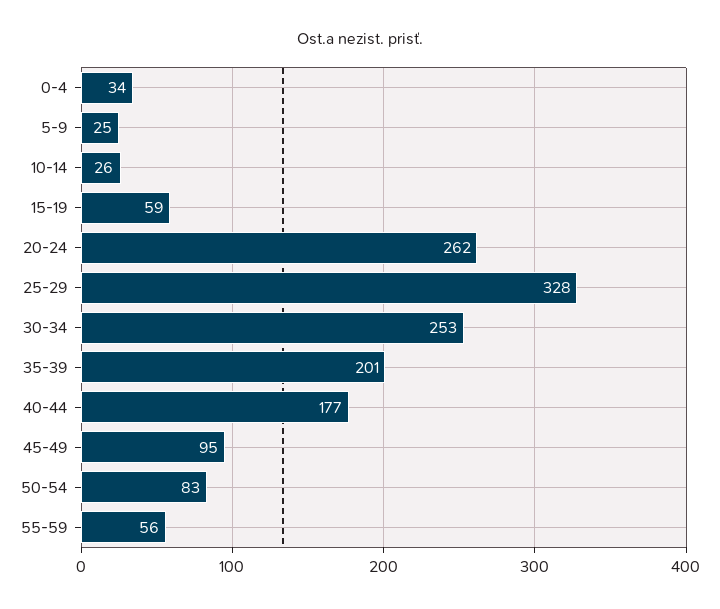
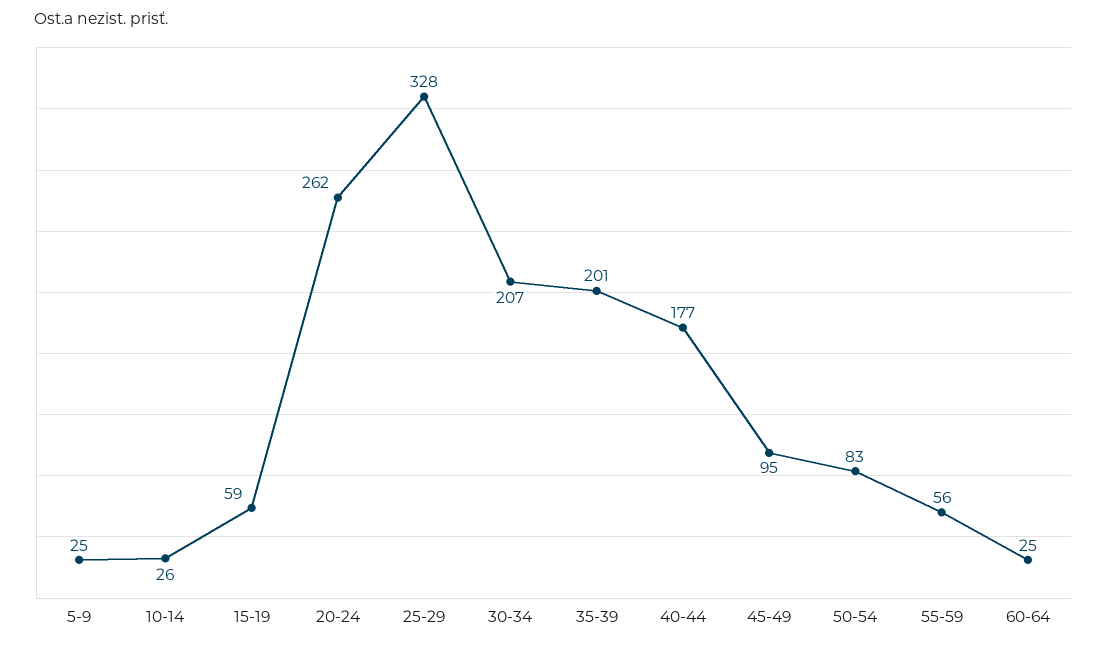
0-4: 34 -> none
30-34: 253 -> 207
60-64: none -> 25

